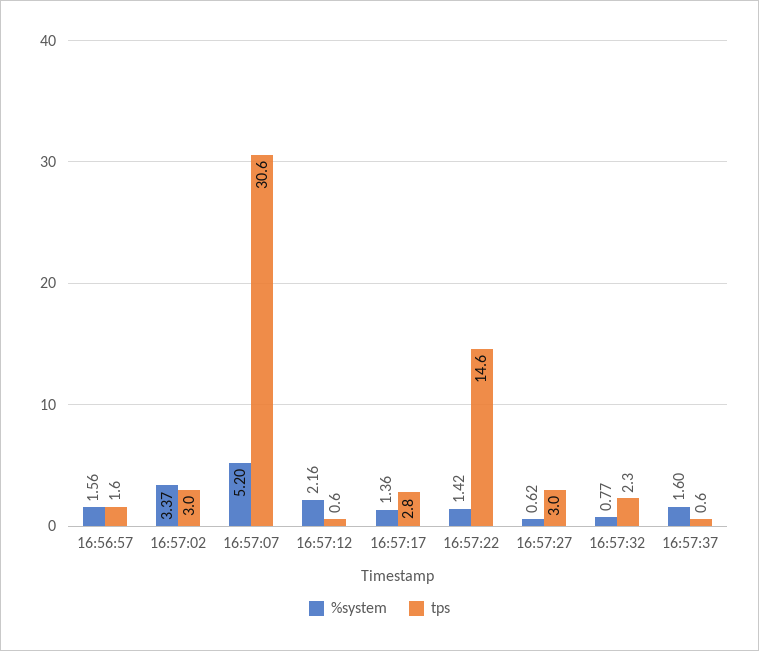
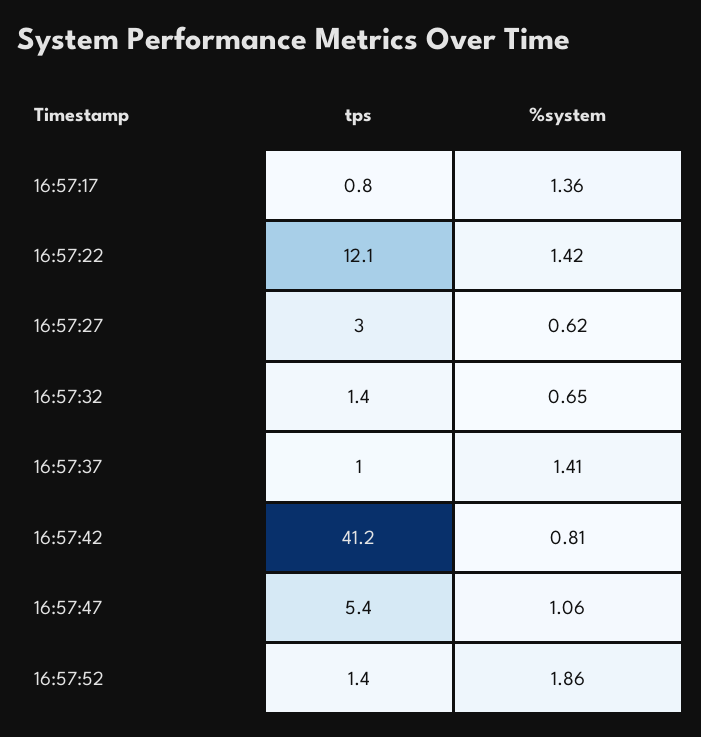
%system, 16:56:57: 1.56 -> none
tps, 16:56:57: 1.6 -> none
%system, 16:57:02: 3.37 -> none
tps, 16:57:02: 3 -> none
%system, 16:57:07: 5.2 -> none
tps, 16:57:07: 30.6 -> none
%system, 16:57:12: 2.16 -> none
tps, 16:57:12: 0.6 -> none
tps, 16:57:17: 2.8 -> 0.8
tps, 16:57:22: 14.6 -> 12.1
%system, 16:57:32: 0.77 -> 0.65
tps, 16:57:32: 2.3 -> 1.4
%system, 16:57:37: 1.6 -> 1.41
tps, 16:57:37: 0.6 -> 1
tps, 16:57:42: none -> 41.2
%system, 16:57:42: none -> 0.81
tps, 16:57:47: none -> 5.4
%system, 16:57:47: none -> 1.06
tps, 16:57:52: none -> 1.4
%system, 16:57:52: none -> 1.86

